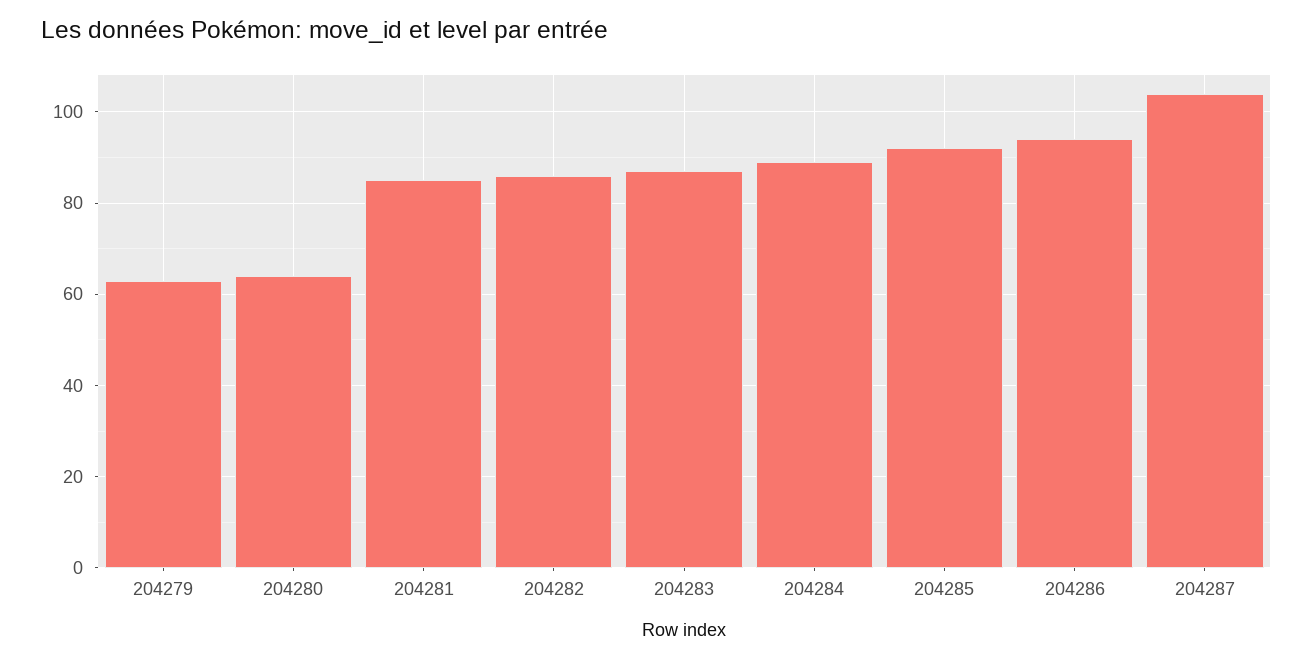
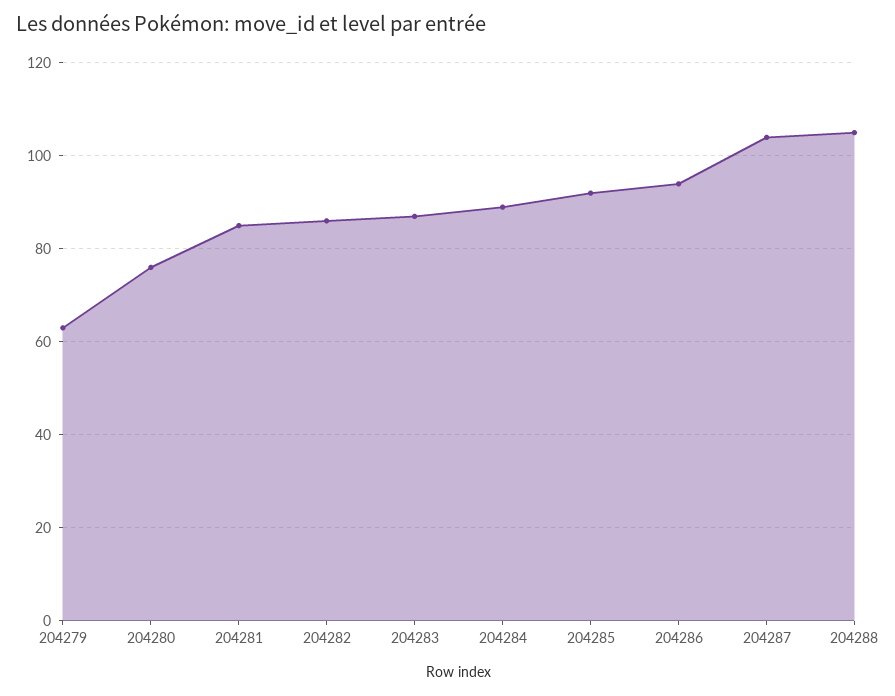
204280: 65 -> 75
204288: none -> 105

